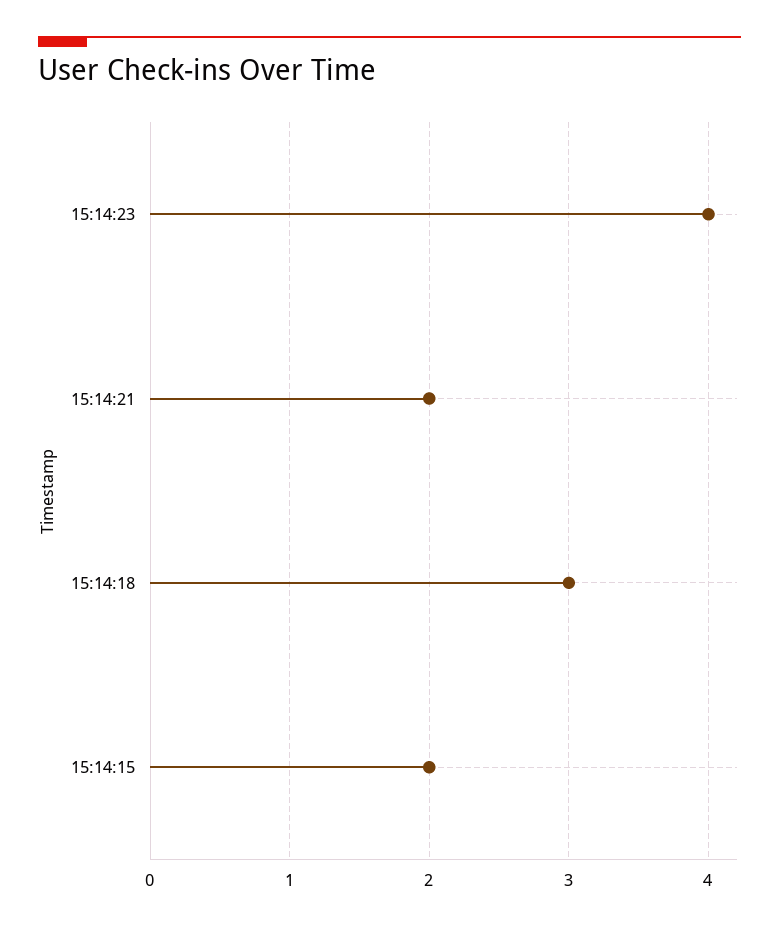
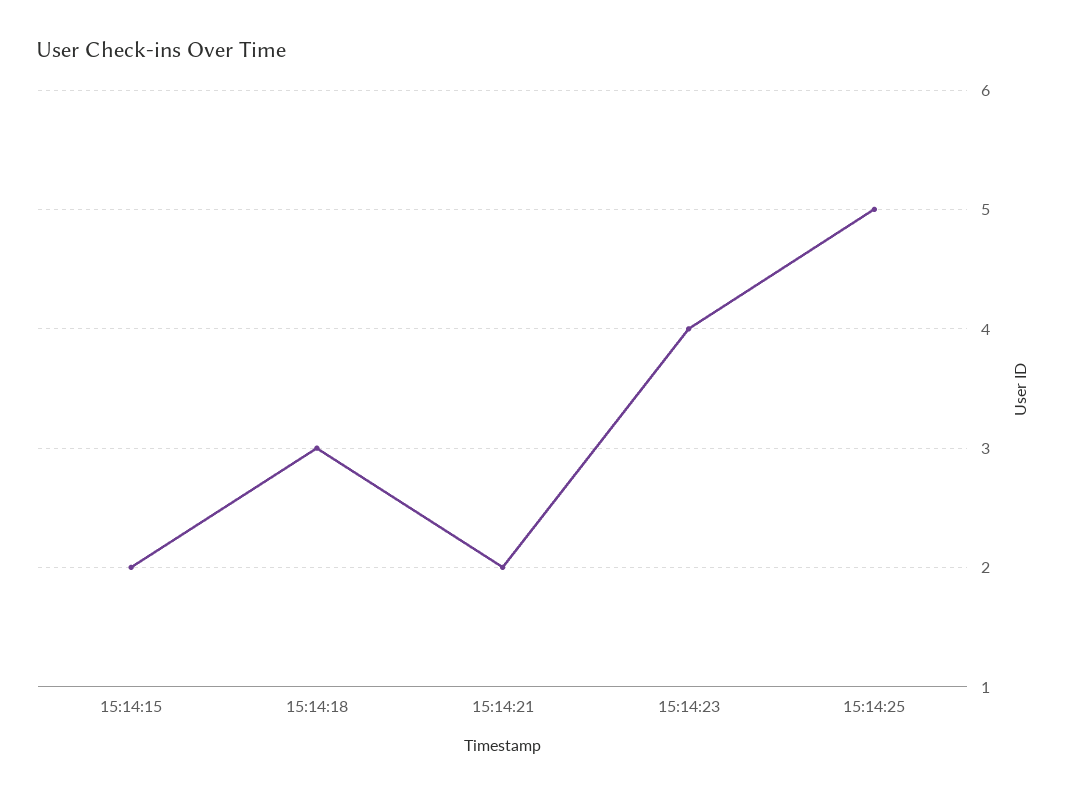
15:14:25: none -> 5

